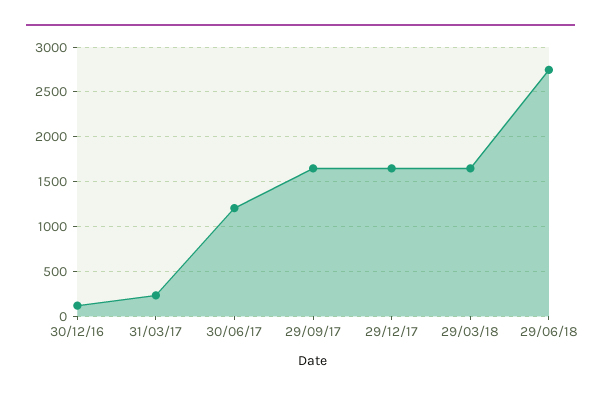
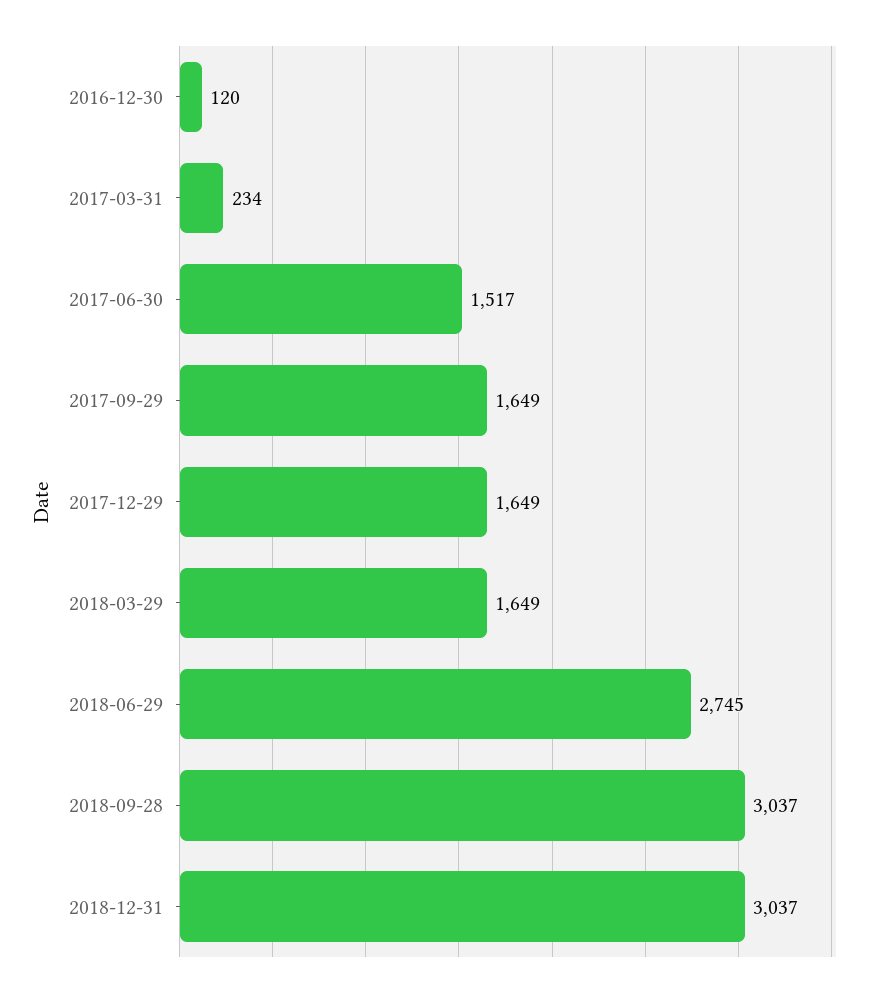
30/06/17: 1200 -> 1517
2018-09-28: none -> 3037
2018-12-31: none -> 3037

